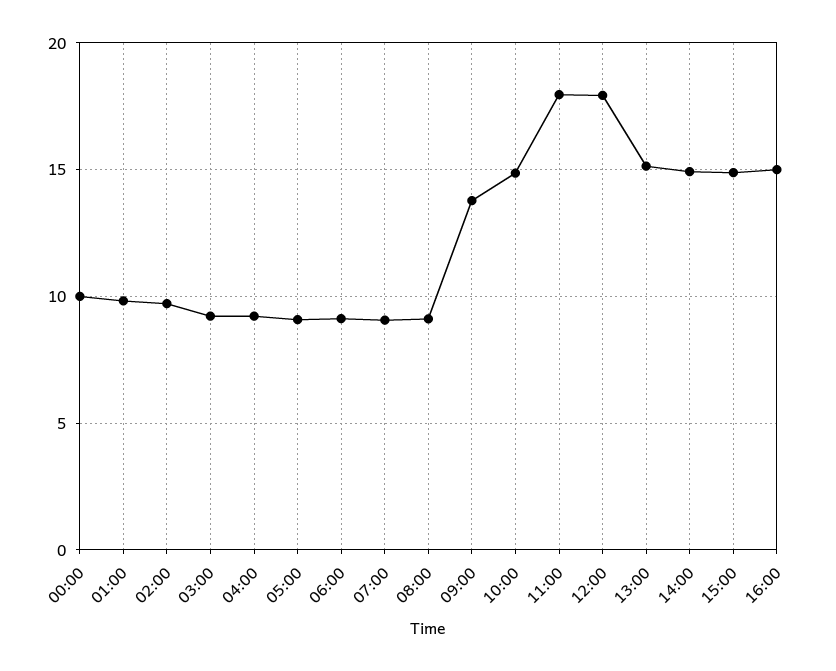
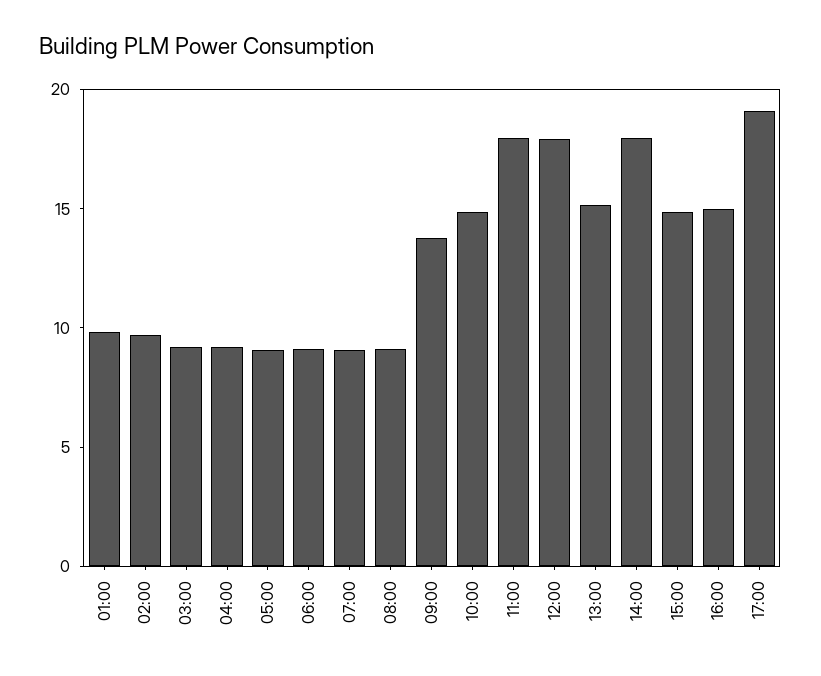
00:00: 10 -> none
14:00: 15 -> 18
17:00: none -> 19

